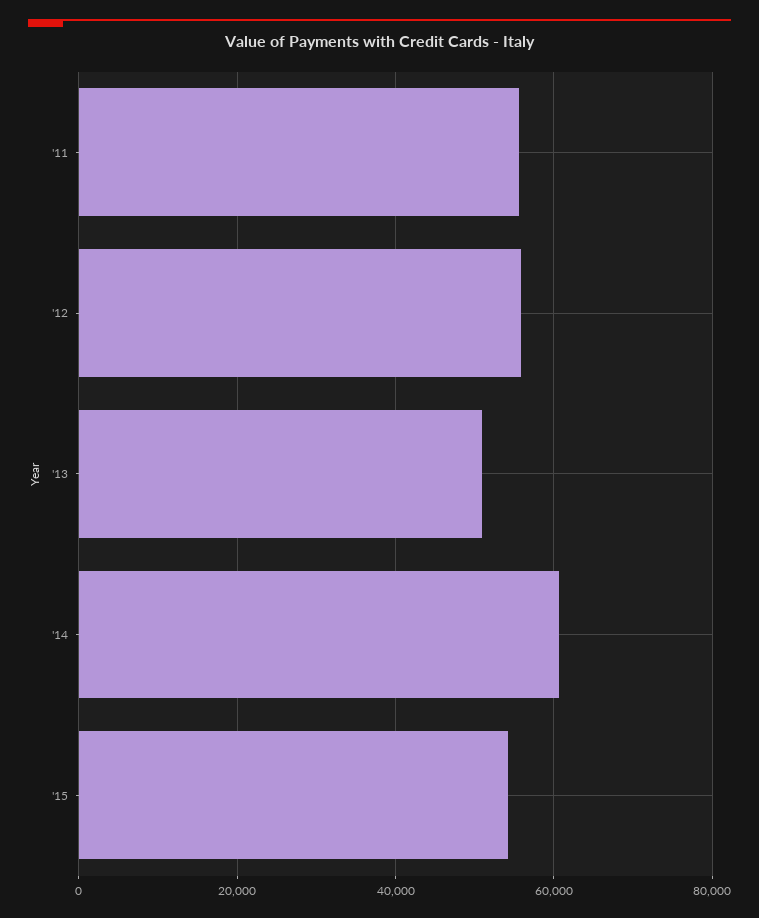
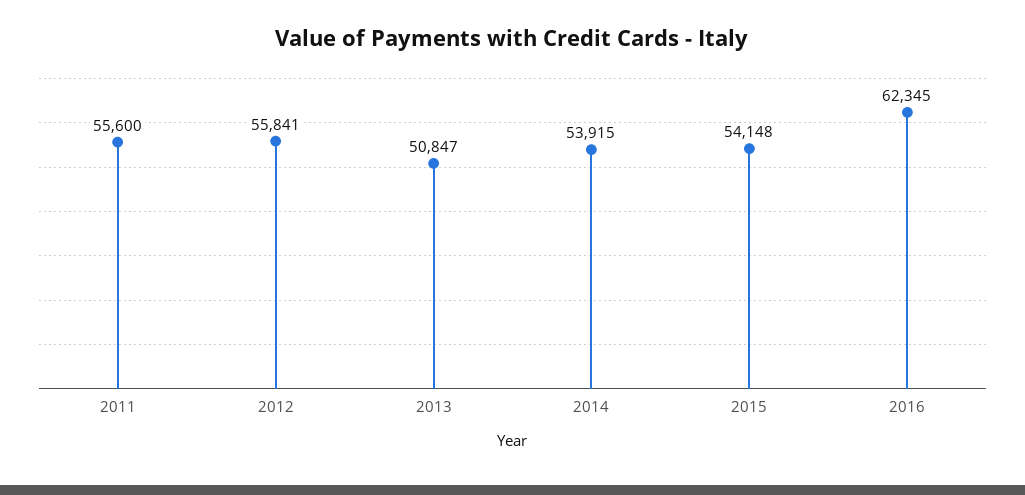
'14: 60000 -> 53915
2016: none -> 62345

